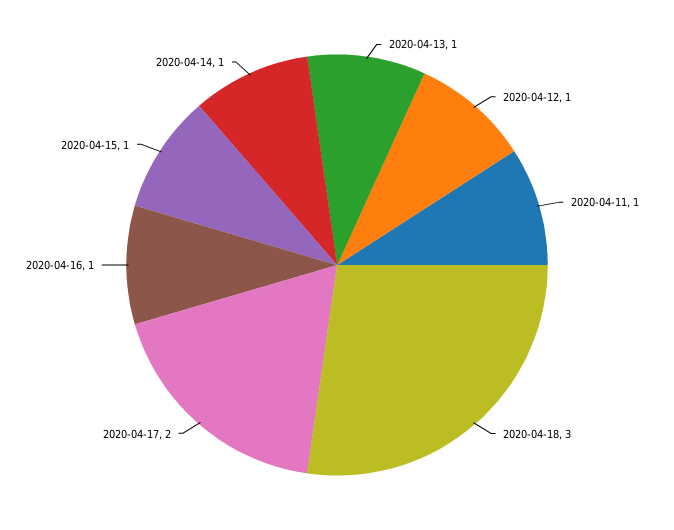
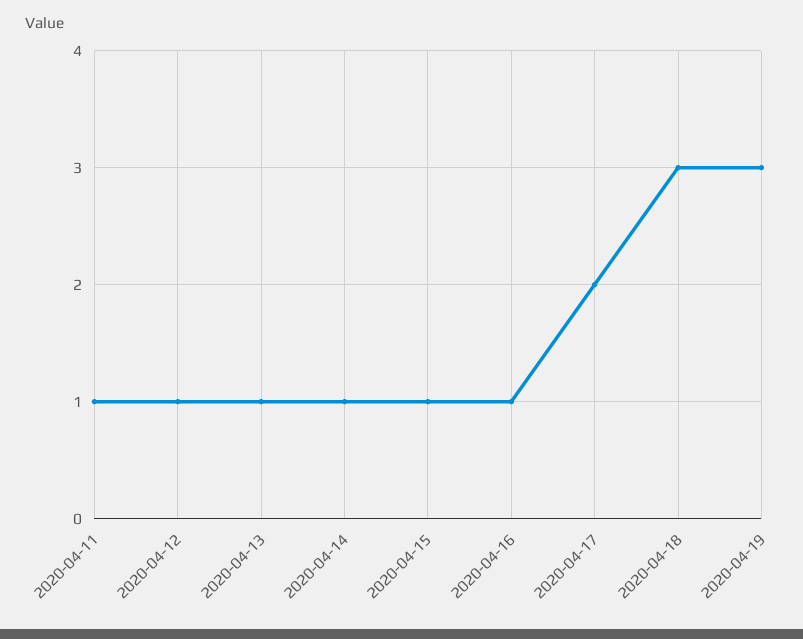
2020-04-19: none -> 3

